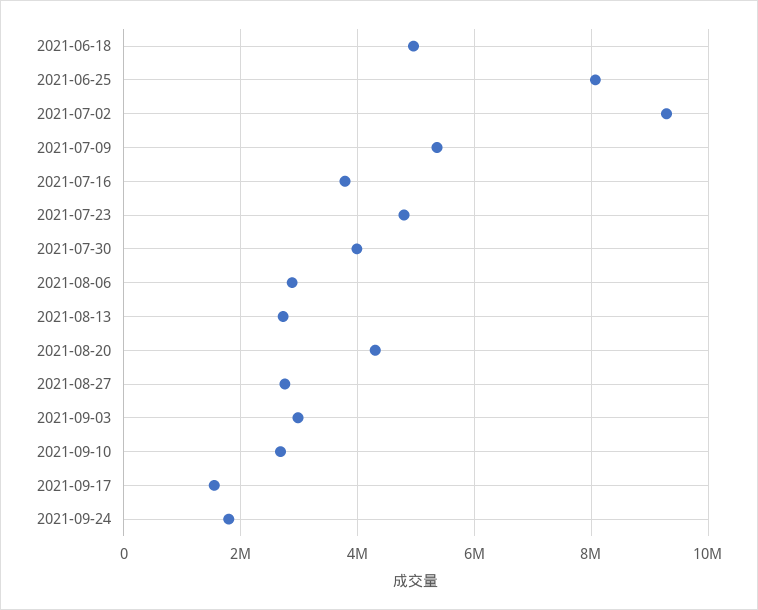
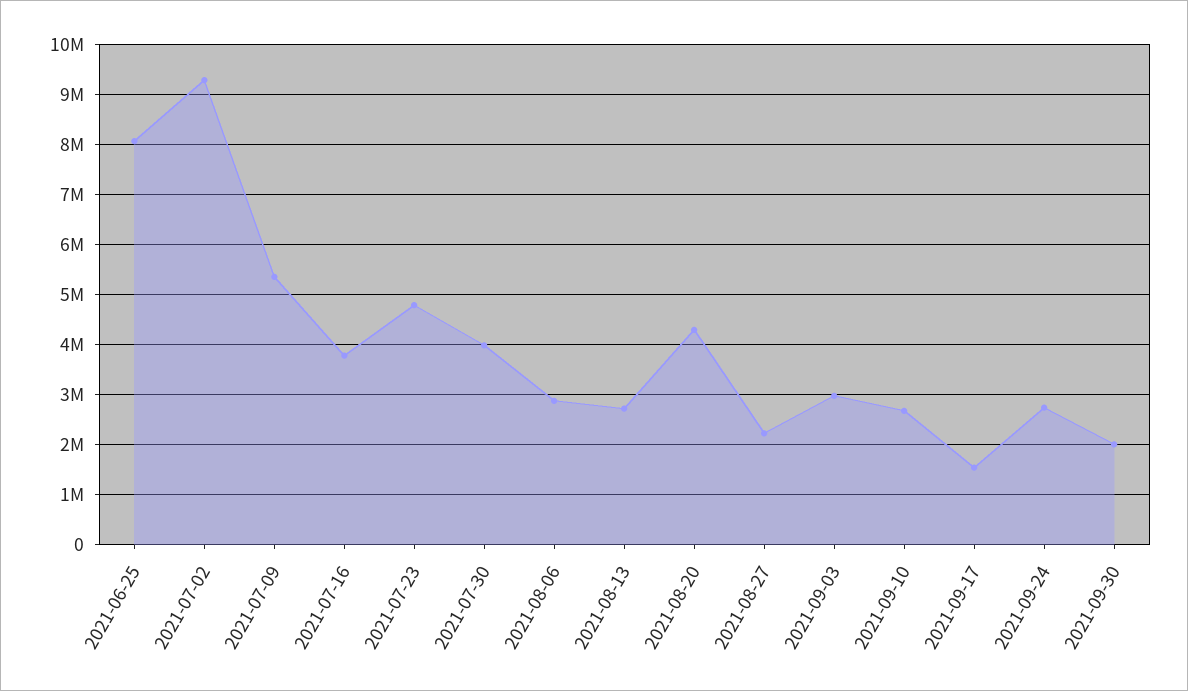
2021-06-18: 5000000 -> none
2021-08-27: 2800000 -> 2200000
2021-09-24: 1800000 -> 2800000
2021-09-30: none -> 2000000

